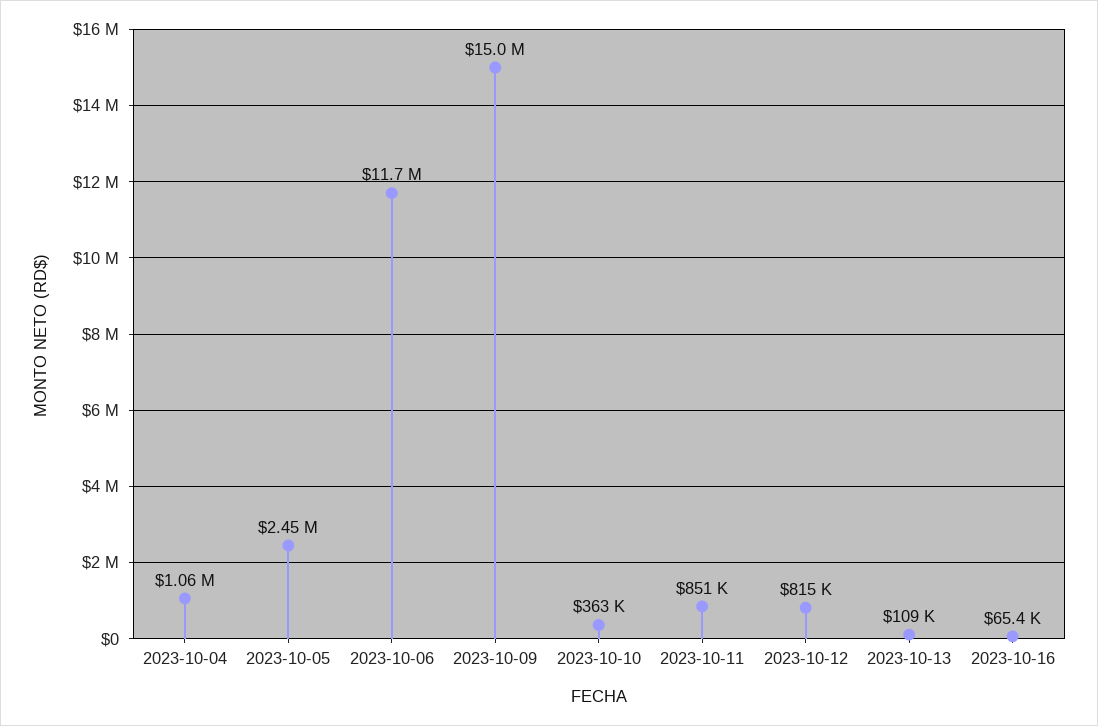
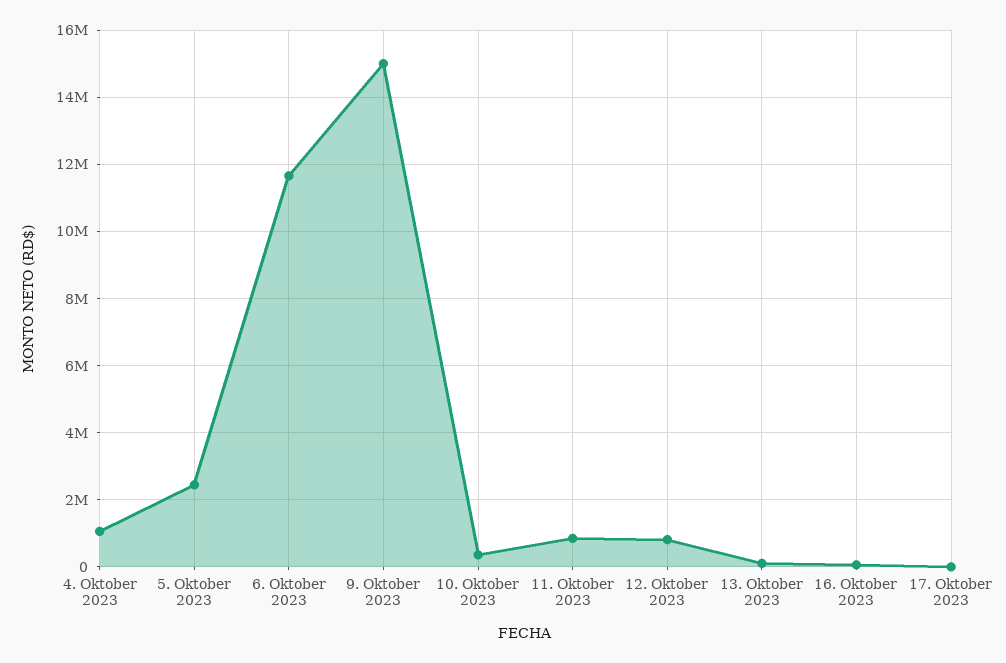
17. Oktober 2023: none -> 0

